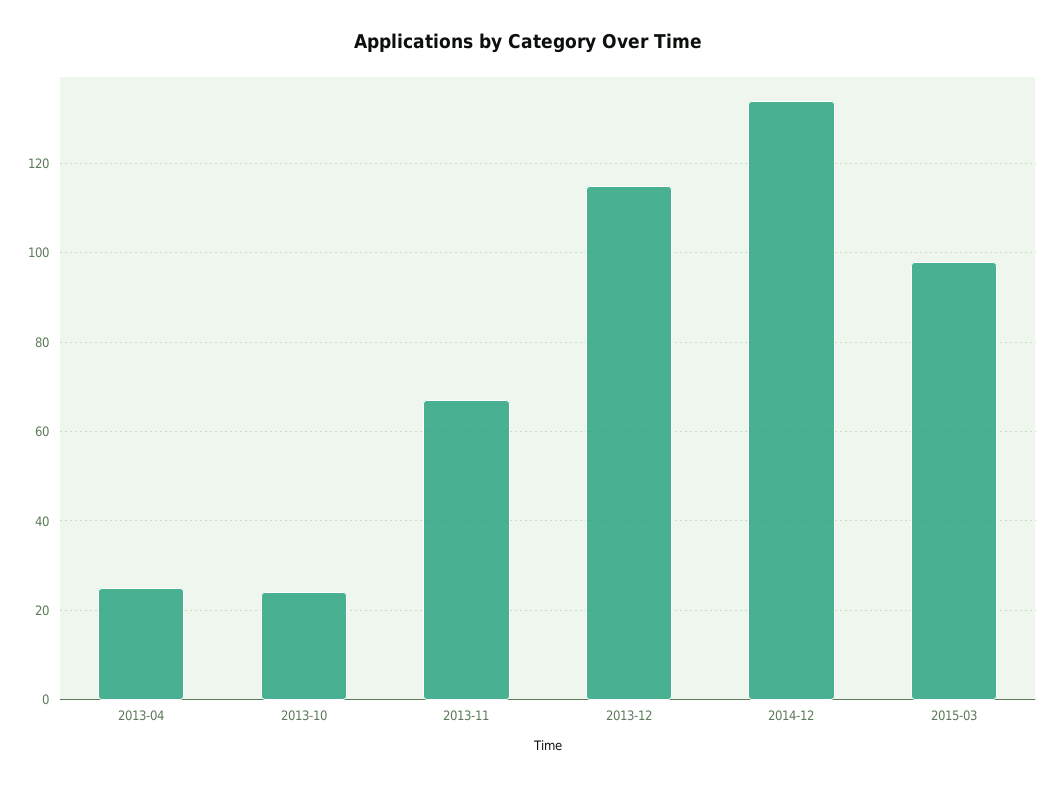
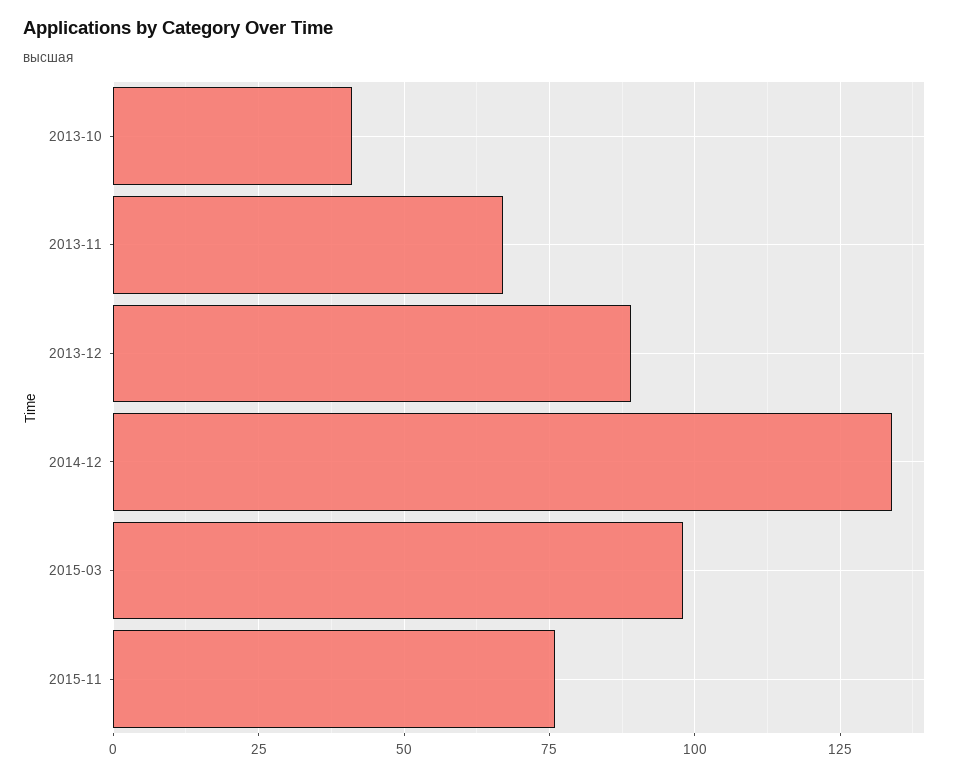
2013-04: 25 -> none
2013-10: 25 -> 40
2013-12: 115 -> 90
2015-11: none -> 75

